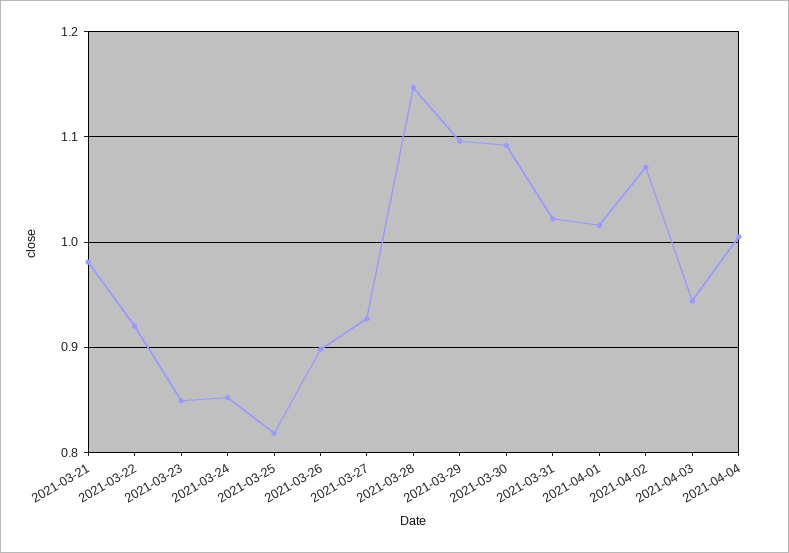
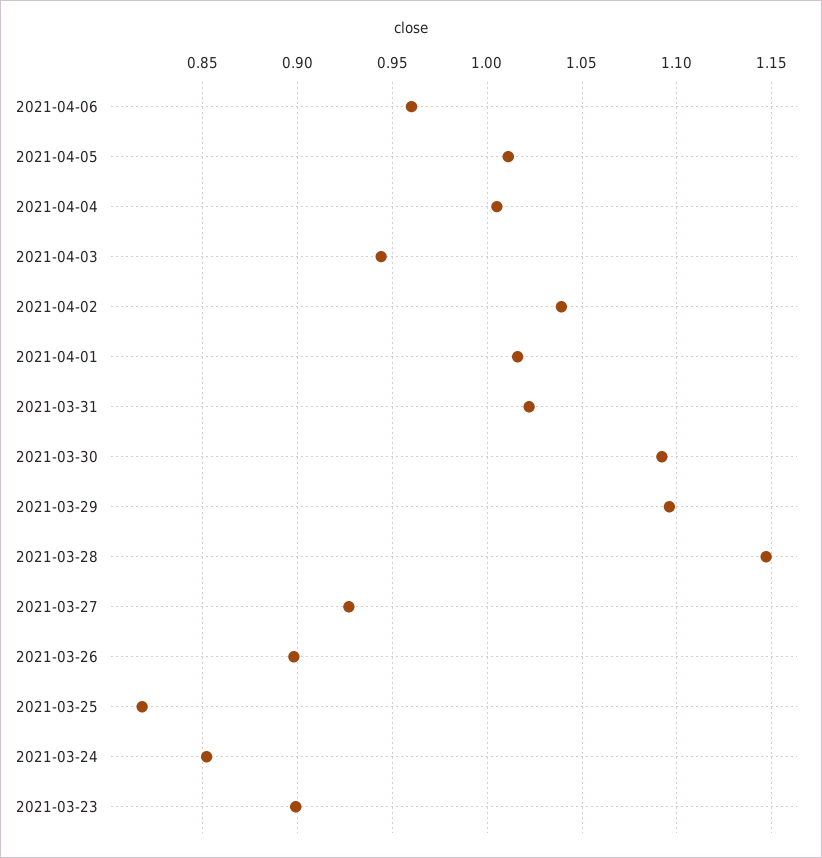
2021-03-21: 0.98 -> none
2021-03-22: 0.92 -> none
2021-03-23: 0.85 -> 0.9
2021-04-02: 1.07 -> 1.04
2021-04-06: none -> 0.96
2021-04-05: none -> 1.01

